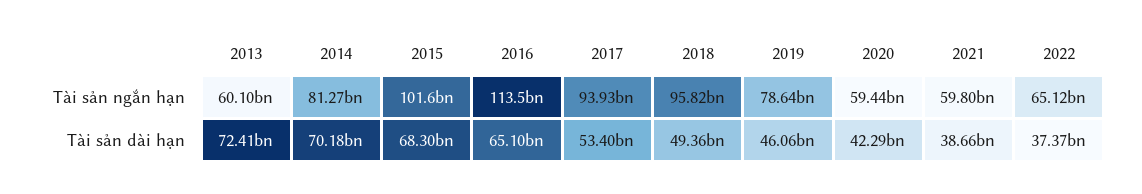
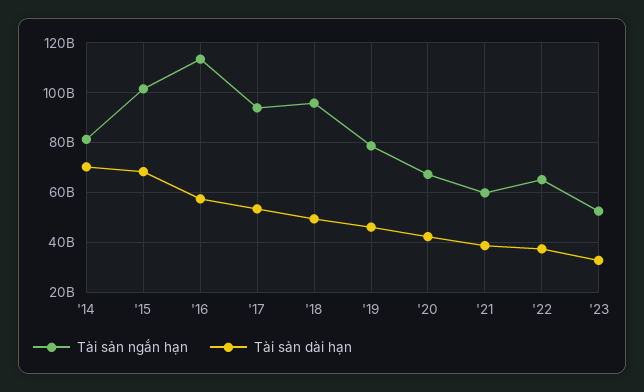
Tài sản ngắn hạn, 2013: 60100000000 -> none
Tài sản ngắn hạn, 2020: 59440000000 -> 67500000000
Tài sản dài hạn, 2013: 72410000000 -> none
Tài sản dài hạn, 2016: 65100000000 -> 57500000000
Tài sản ngắn hạn, '23: none -> 52500000000
Tài sản dài hạn, '23: none -> 32500000000

